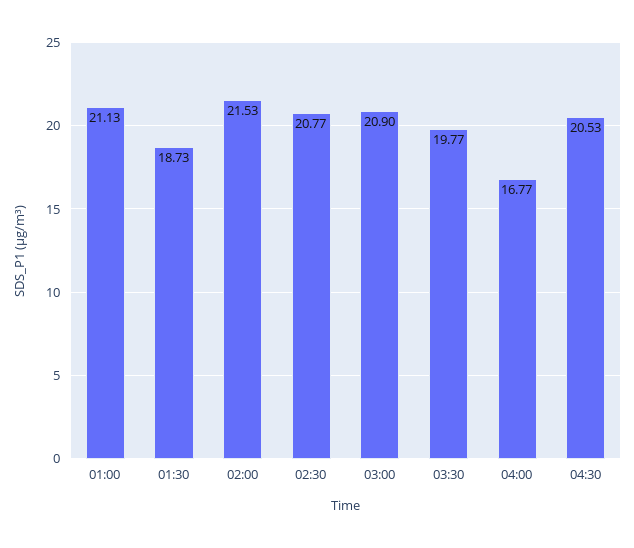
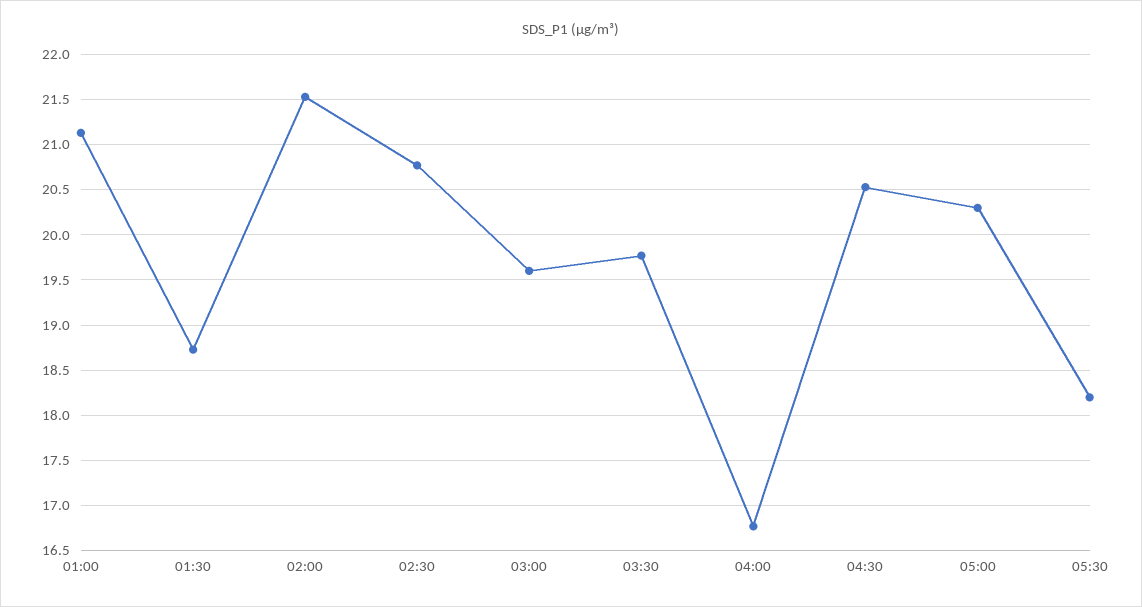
03:00: 20.9 -> 19.6
05:00: none -> 20.3
05:30: none -> 18.2

